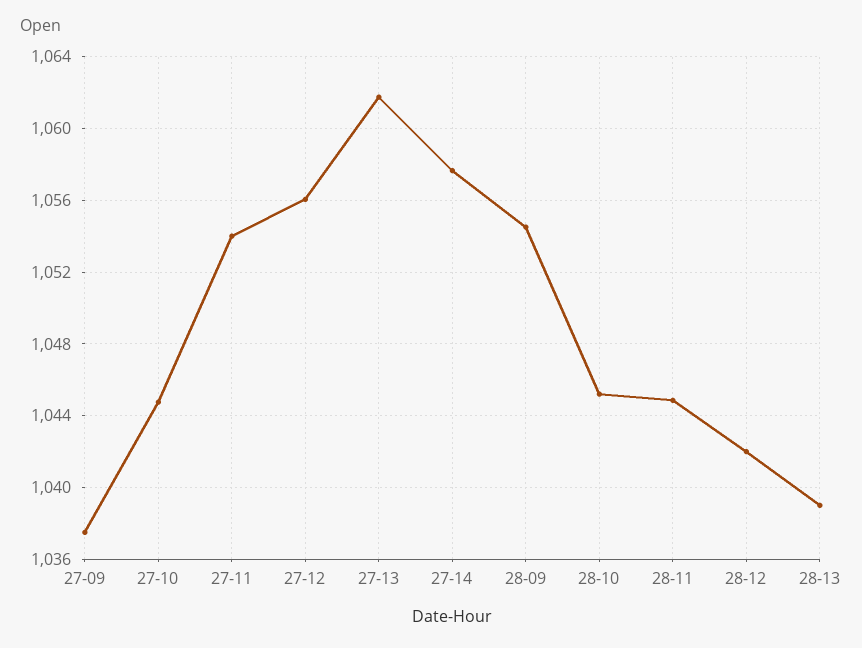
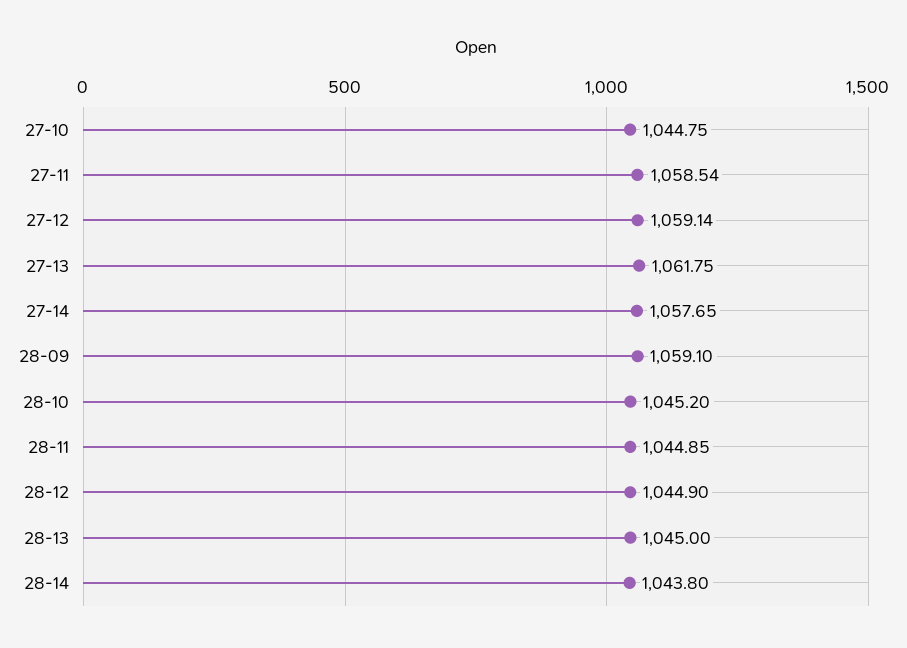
27-09: 1037.5 -> none
27-11: 1054 -> 1058.54
27-12: 1056 -> 1059.14
28-09: 1054.5 -> 1059.1
28-12: 1042 -> 1044.9
28-13: 1039 -> 1045
28-14: none -> 1043.8

